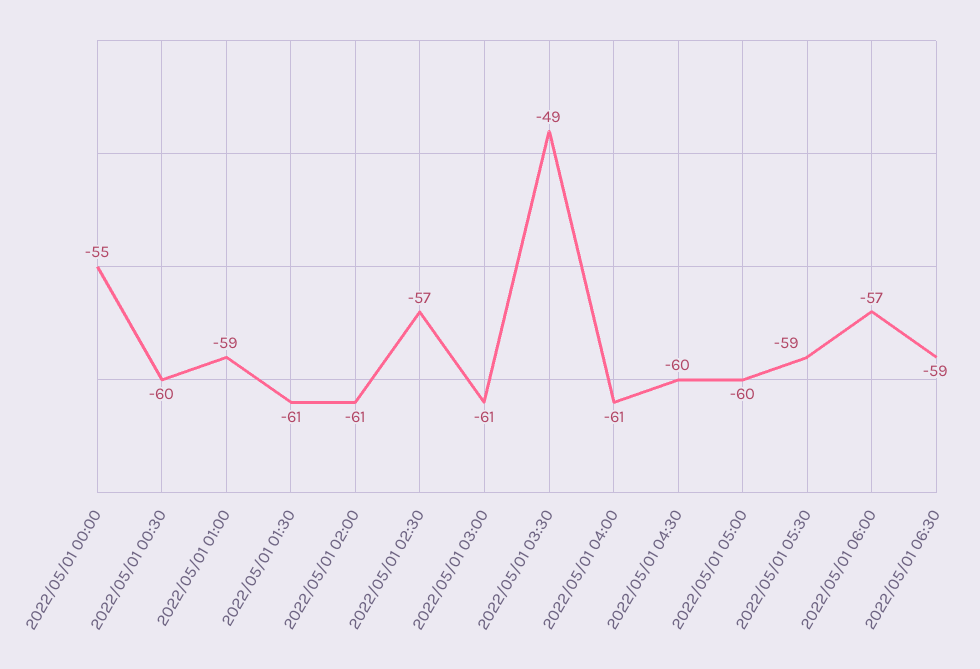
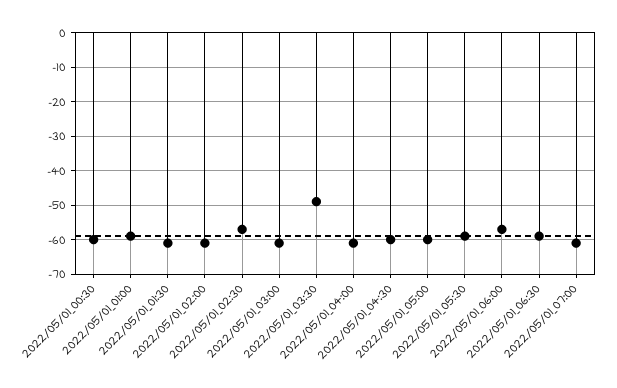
2022/05/01 00:00: -55 -> none
2022/05/01_07:00: none -> -60

